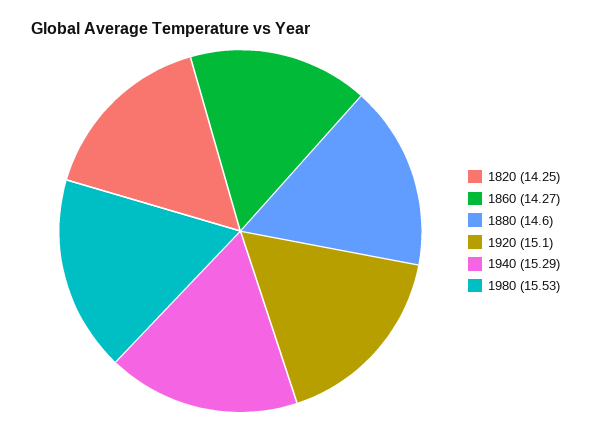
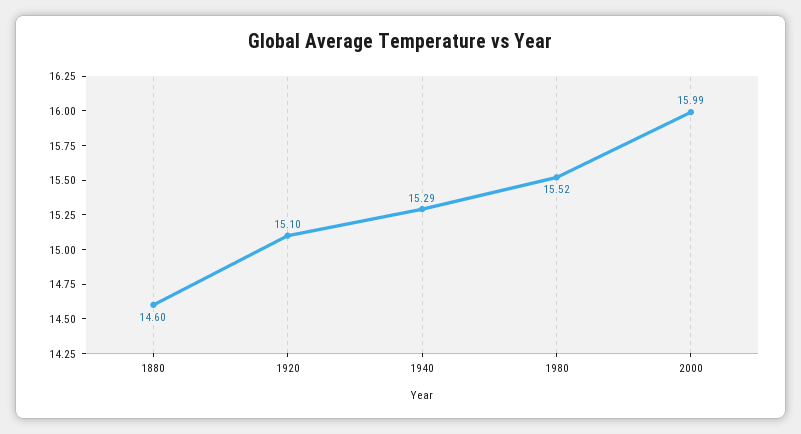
1820: 14.25 -> none
1860: 14.27 -> none
1980: 15.53 -> 15.52
2000: none -> 15.99

